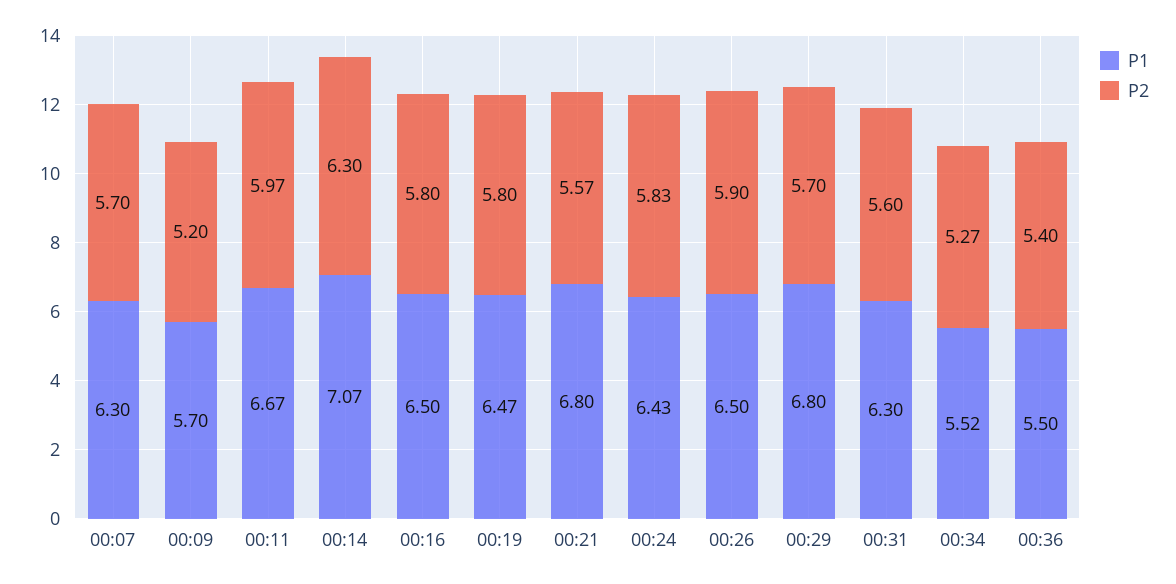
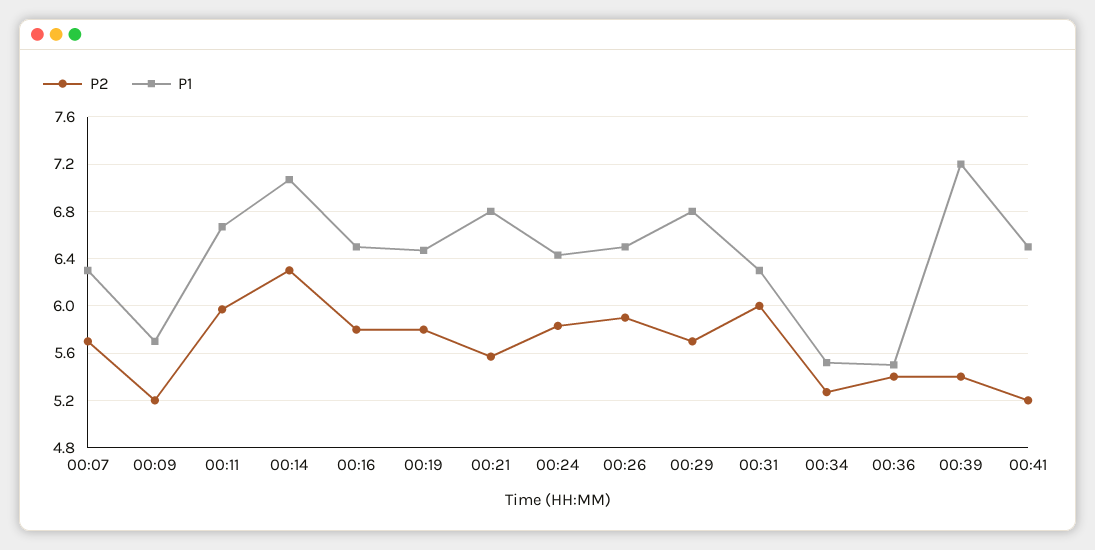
P2, 00:31: 5.6 -> 6
P2, 00:39: none -> 5.4
P1, 00:39: none -> 7.2
P2, 00:41: none -> 5.2
P1, 00:41: none -> 6.5

